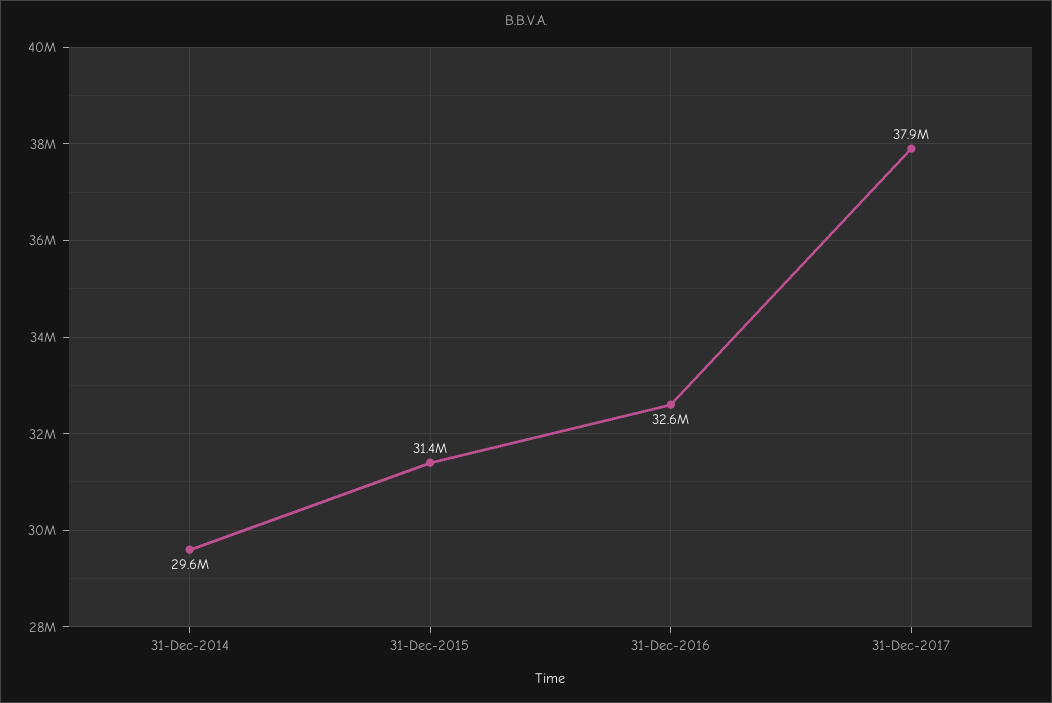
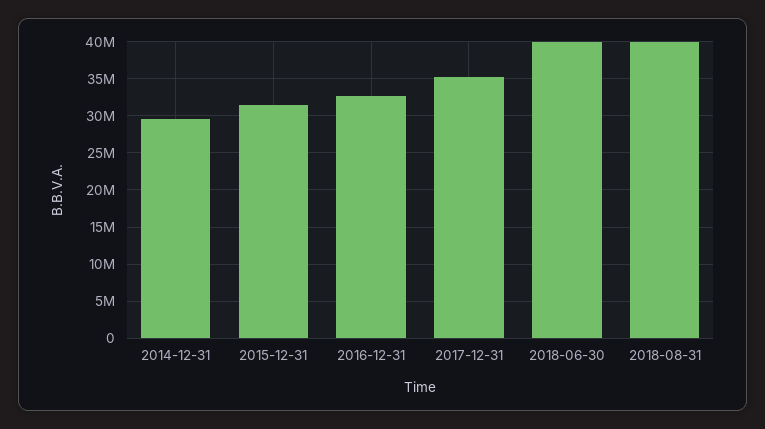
31-Dec-2017: 37900000 -> 35000000
2018-06-30: none -> 40000000
2018-08-31: none -> 40000000

